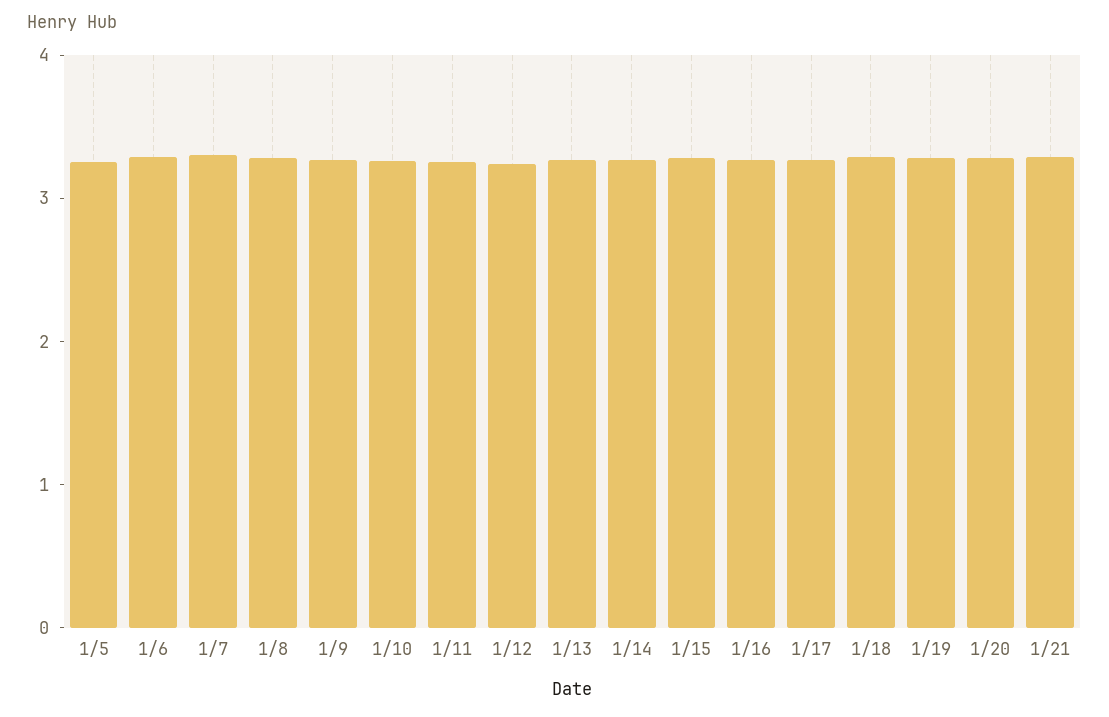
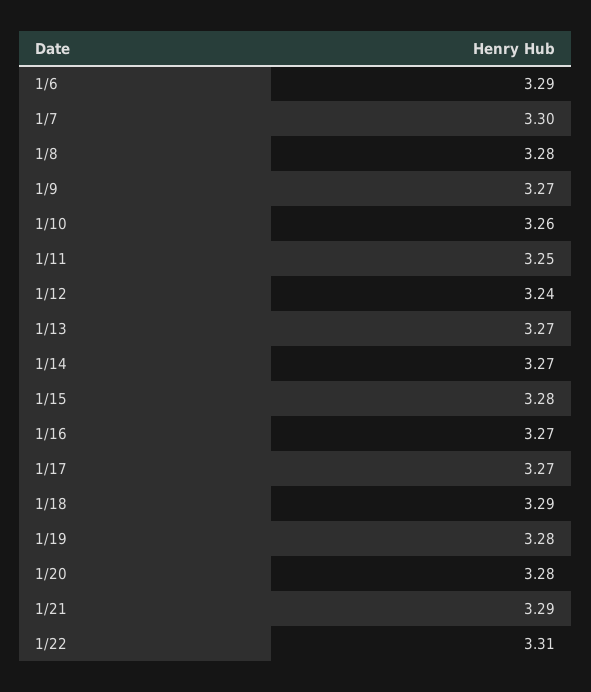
1/5: 3.2 -> none
1/22: none -> 3.31

